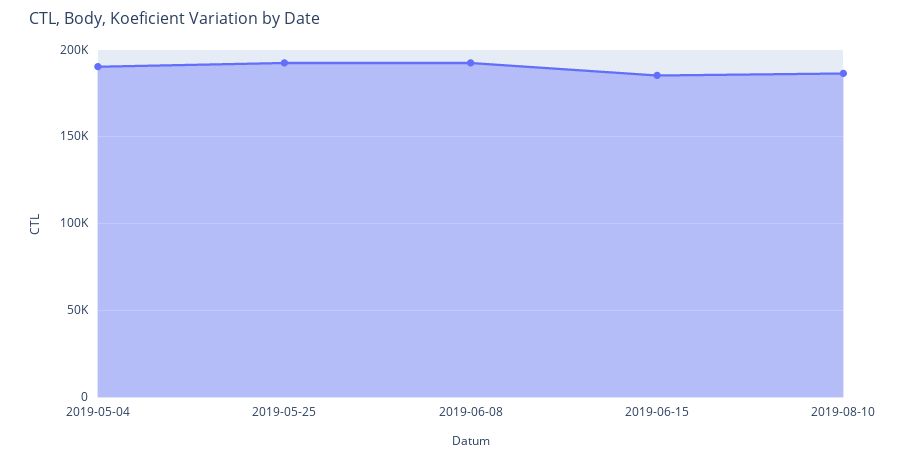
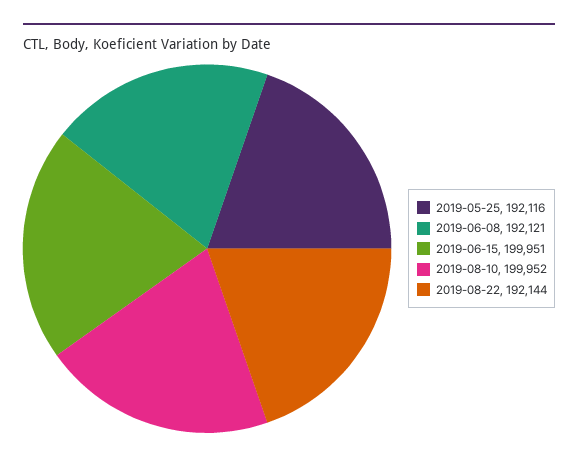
2019-05-04: 190000 -> none
2019-06-15: 185000 -> 199951
2019-08-10: 185000 -> 199952
2019-08-22: none -> 192144

